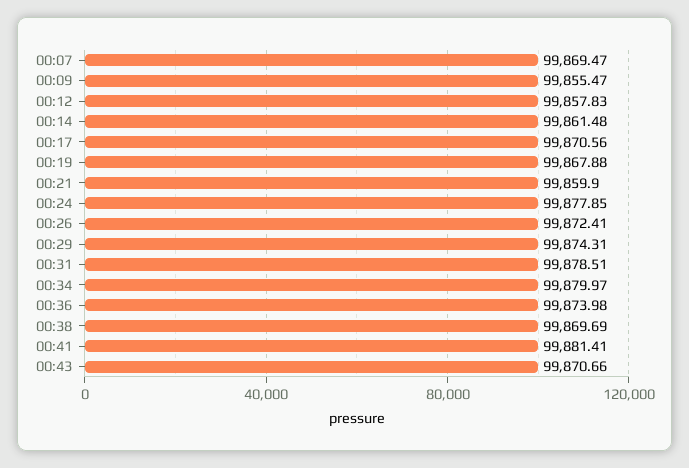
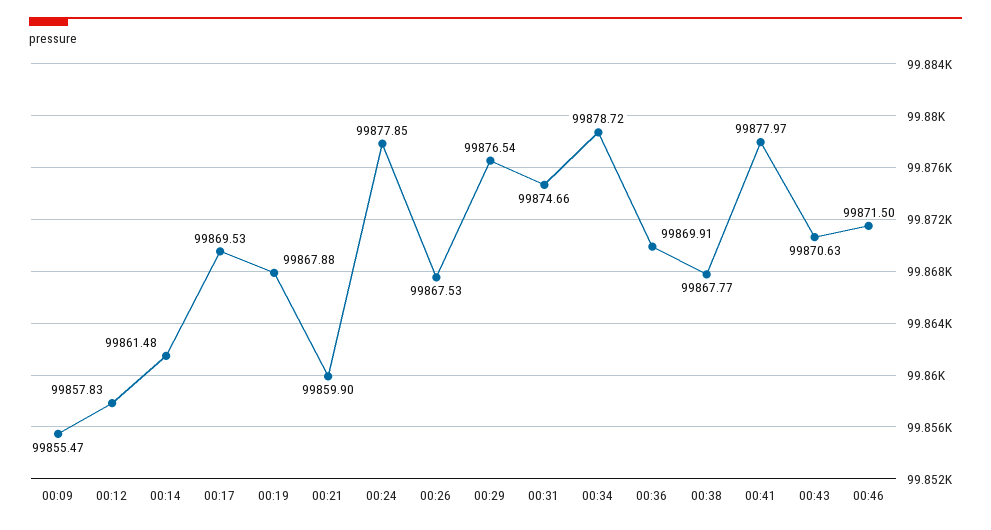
00:07: 99869.47 -> none
00:17: 99870.56 -> 99869.53
00:26: 99872.41 -> 99867.53
00:29: 99874.31 -> 99876.54
00:31: 99878.51 -> 99874.66
00:34: 99879.97 -> 99878.72
00:36: 99873.98 -> 99869.91
00:38: 99869.69 -> 99867.77
00:41: 99881.41 -> 99877.97
00:43: 99870.66 -> 99870.63
00:46: none -> 99871.5

